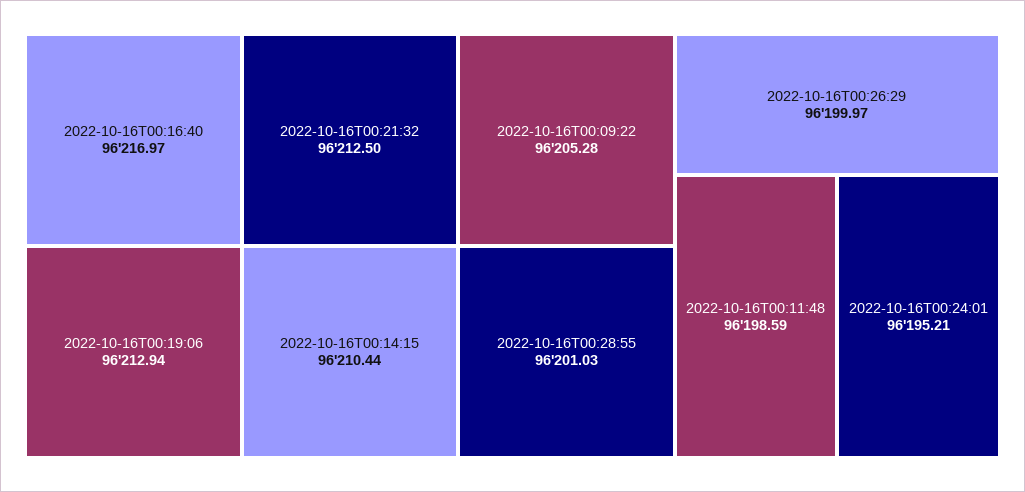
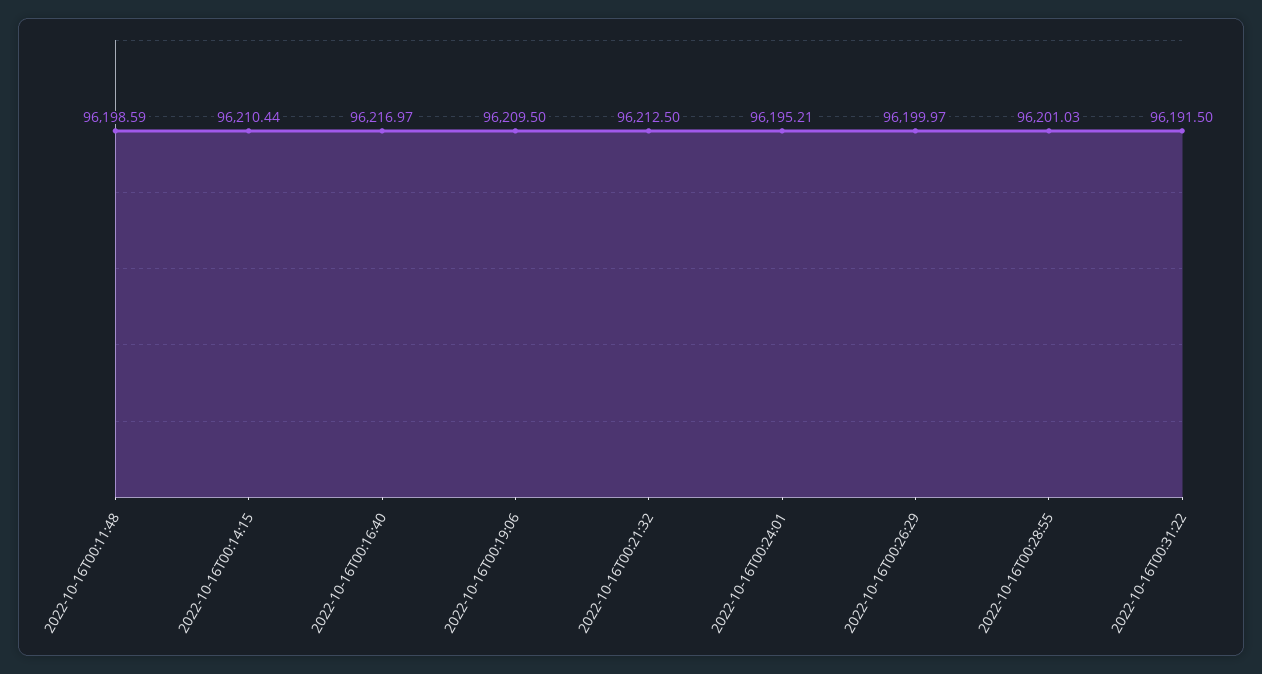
2022-10-16T00:19:06: 96212.94 -> 96209.5
2022-10-16T00:09:22: 96205.28 -> none
2022-10-16T00:31:22: none -> 96191.5

